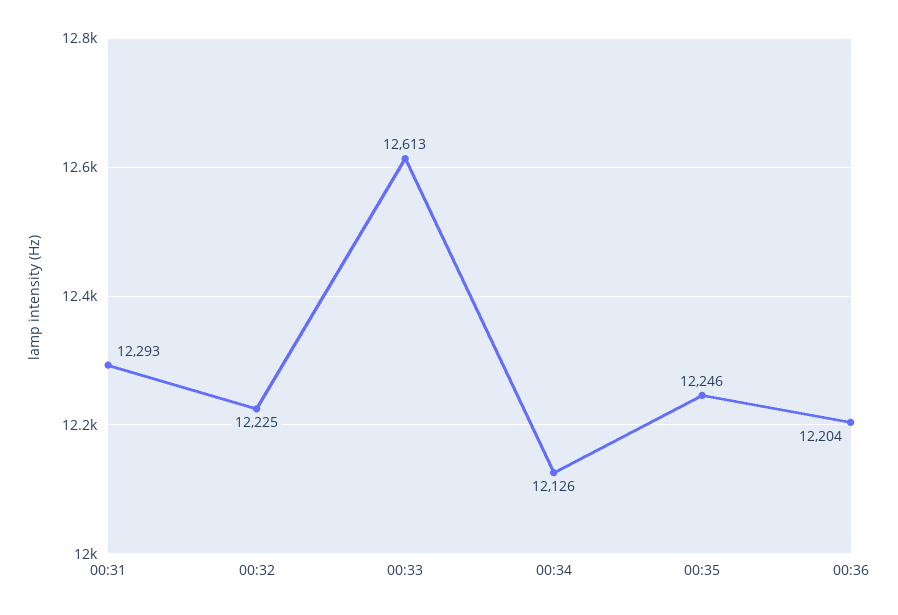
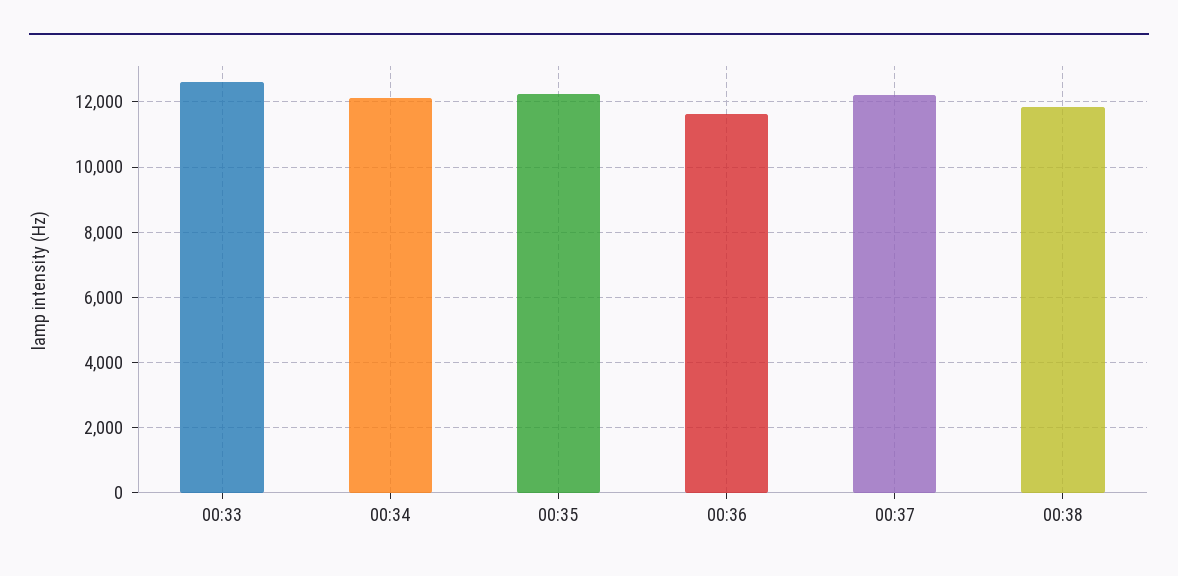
00:31: 12293 -> none
00:32: 12225 -> none
00:36: 12204 -> 11600
00:37: none -> 12200
00:38: none -> 11800

